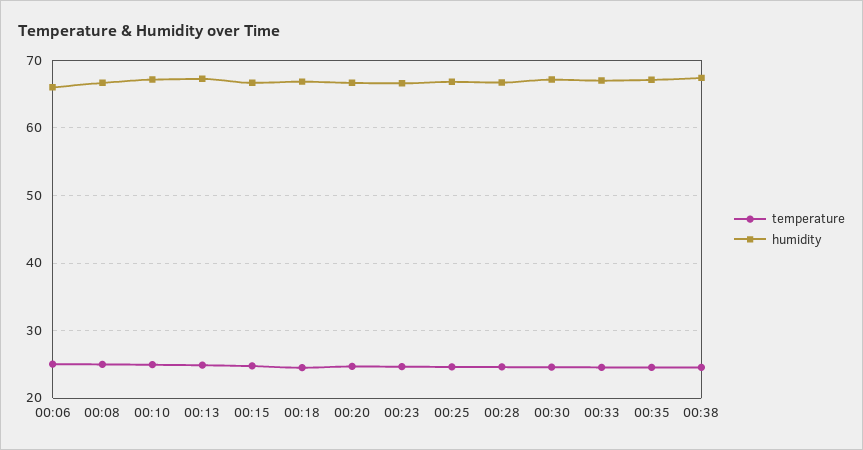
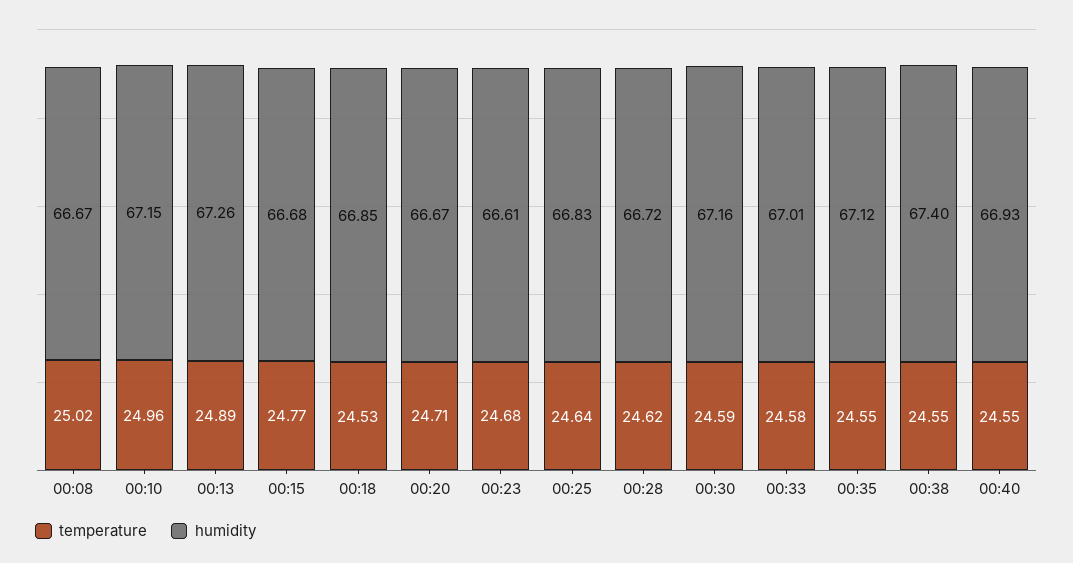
temperature, 00:06: 25 -> none
humidity, 00:06: 66 -> none
temperature, 00:40: none -> 24.55
humidity, 00:40: none -> 66.93

